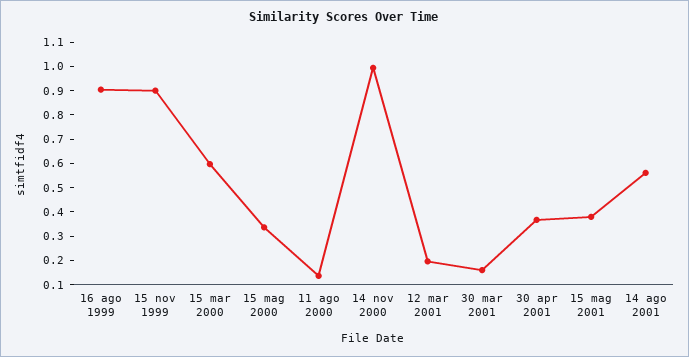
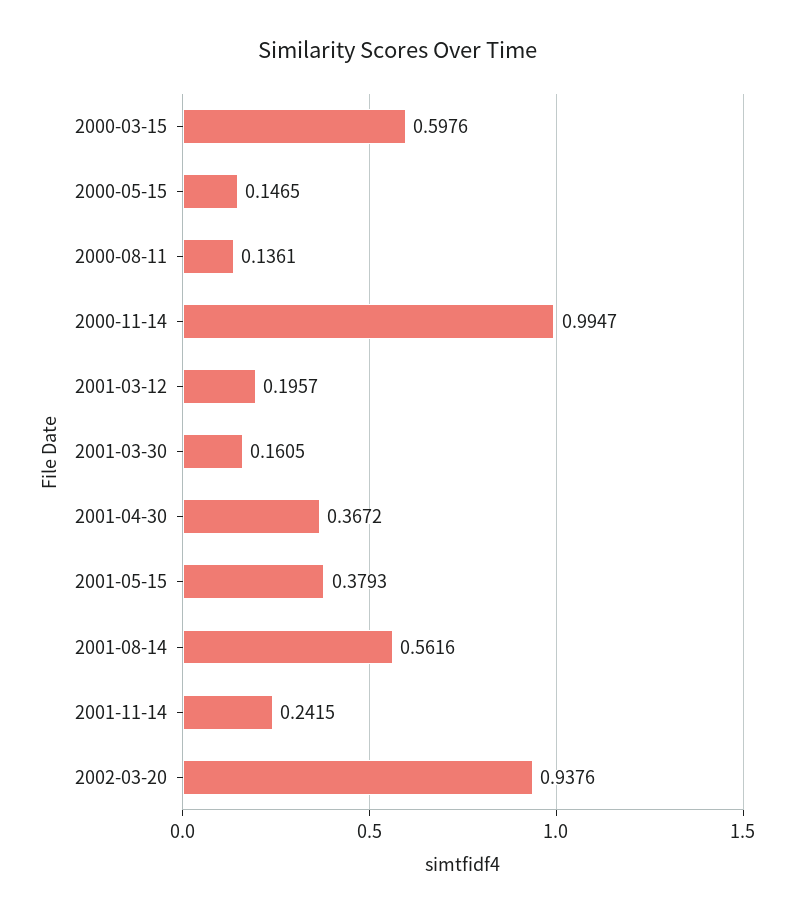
16 ago 1999: 0.9 -> none
15 nov 1999: 0.9 -> none
15 mag 2000: 0.35 -> 0.1465
2001-11-14: none -> 0.2415
2002-03-20: none -> 0.9376

